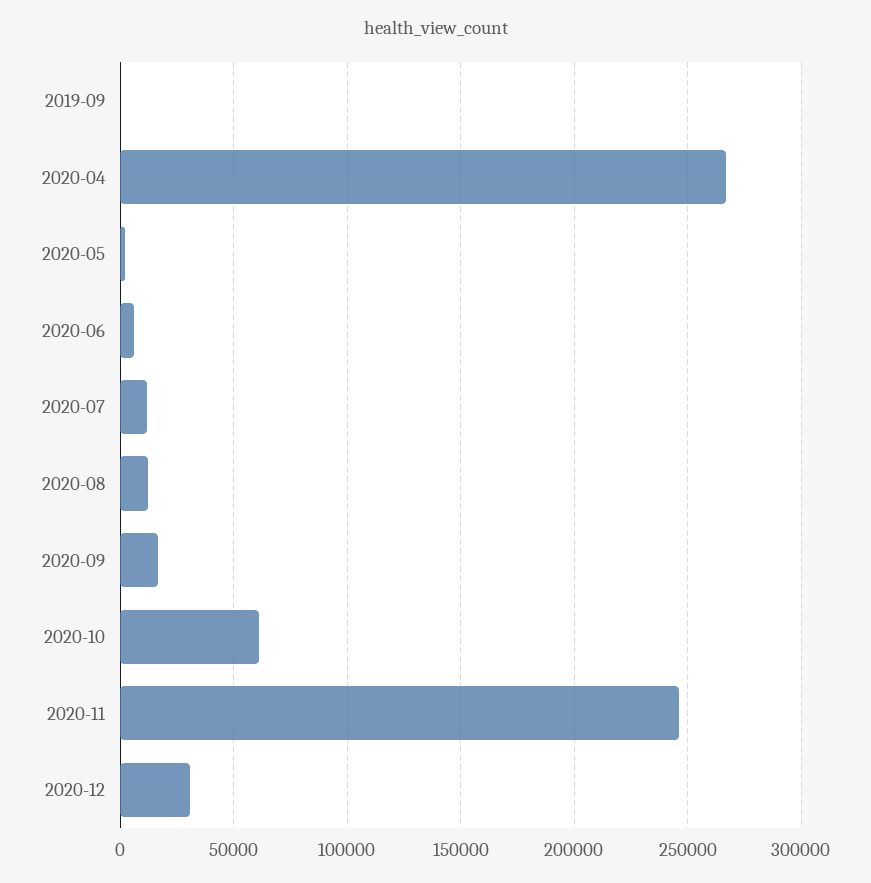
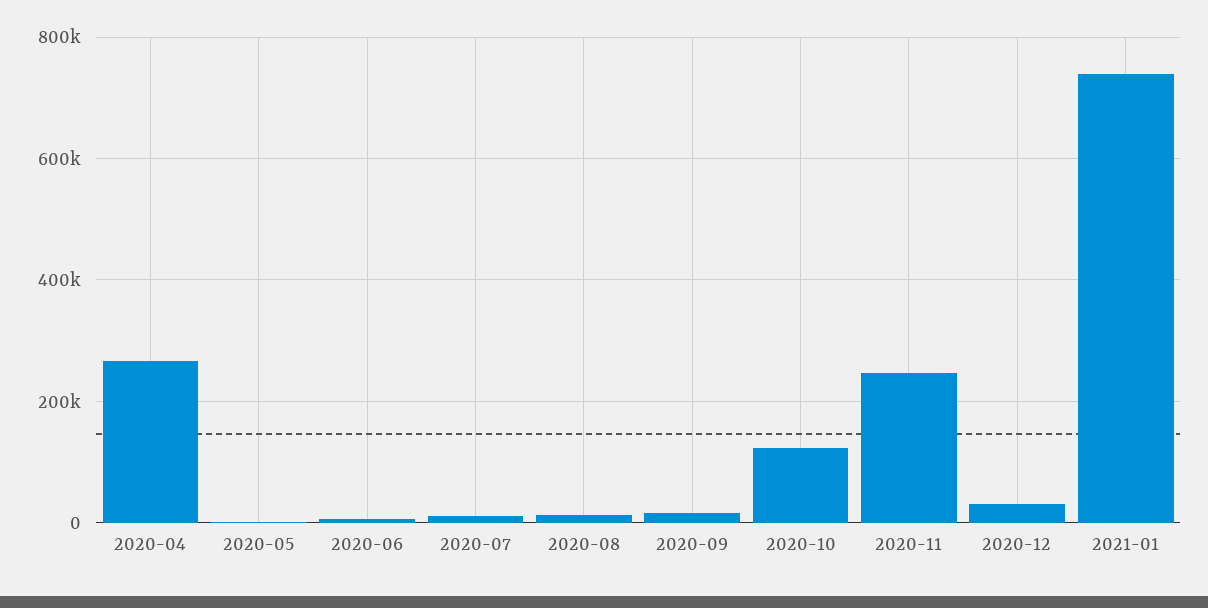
2019-09: 0 -> none
2020-10: 60000 -> 120000
2021-01: none -> 740000

